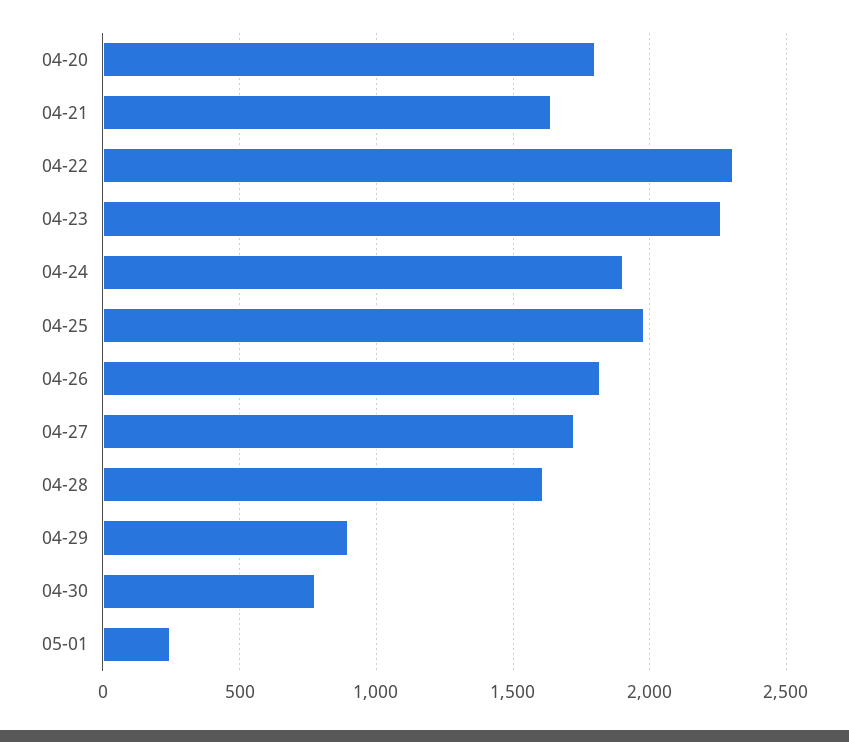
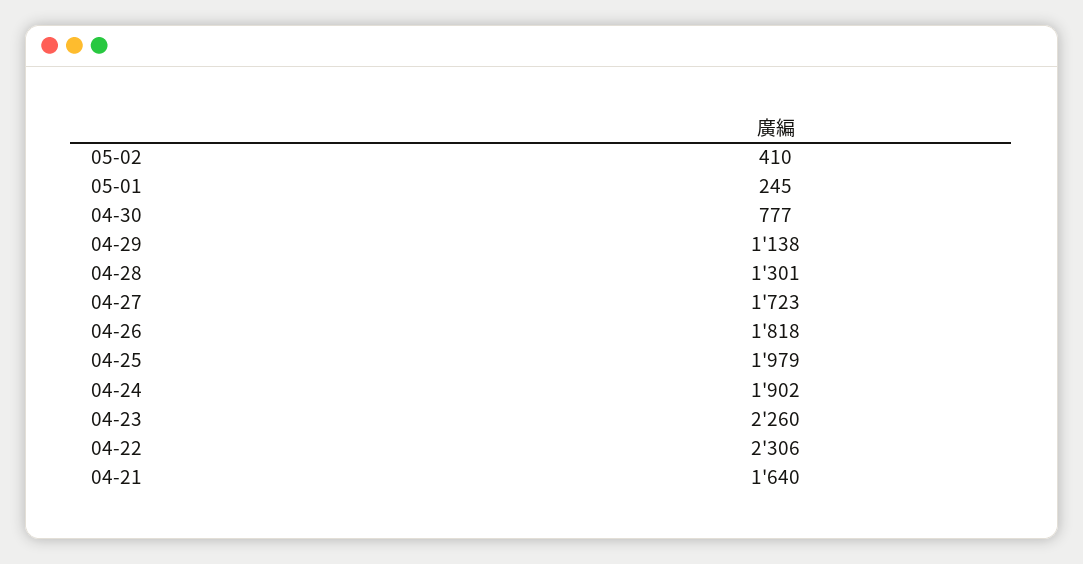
04-20: 1800 -> none
04-28: 1600 -> 1301
04-29: 900 -> 1138
05-02: none -> 410

